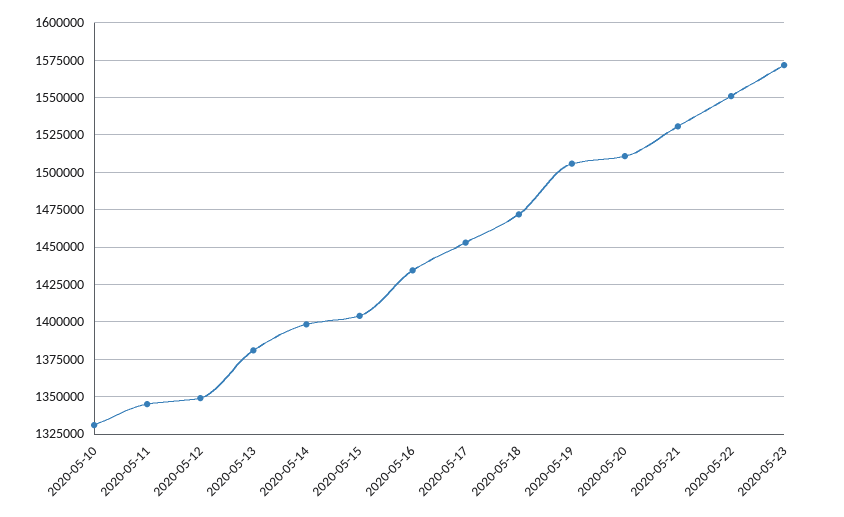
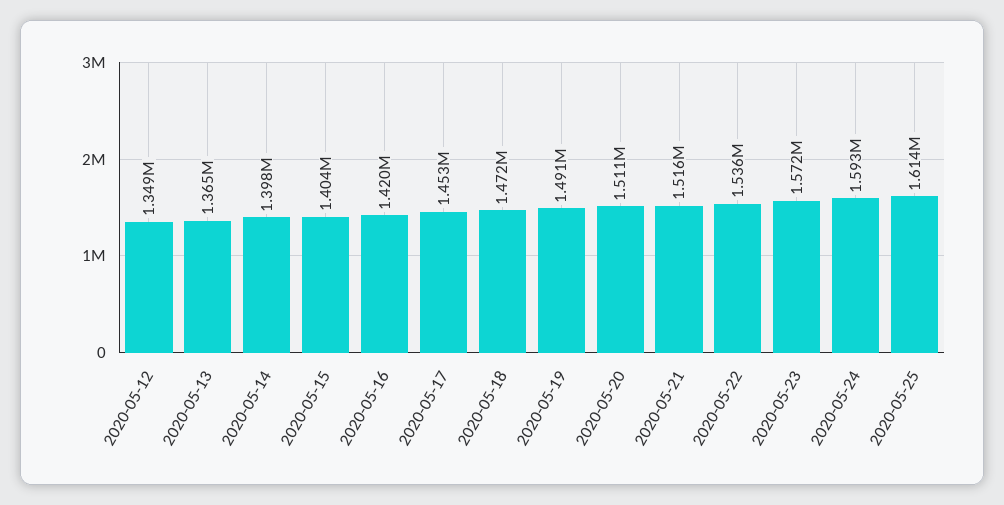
2020-05-10: 1330000 -> none
2020-05-11: 1345000 -> none
2020-05-13: 1380000 -> 1365000
2020-05-16: 1435000 -> 1420000
2020-05-19: 1505000 -> 1491000
2020-05-21: 1530000 -> 1516000
2020-05-22: 1550000 -> 1536000
2020-05-24: none -> 1593000
2020-05-25: none -> 1614000

